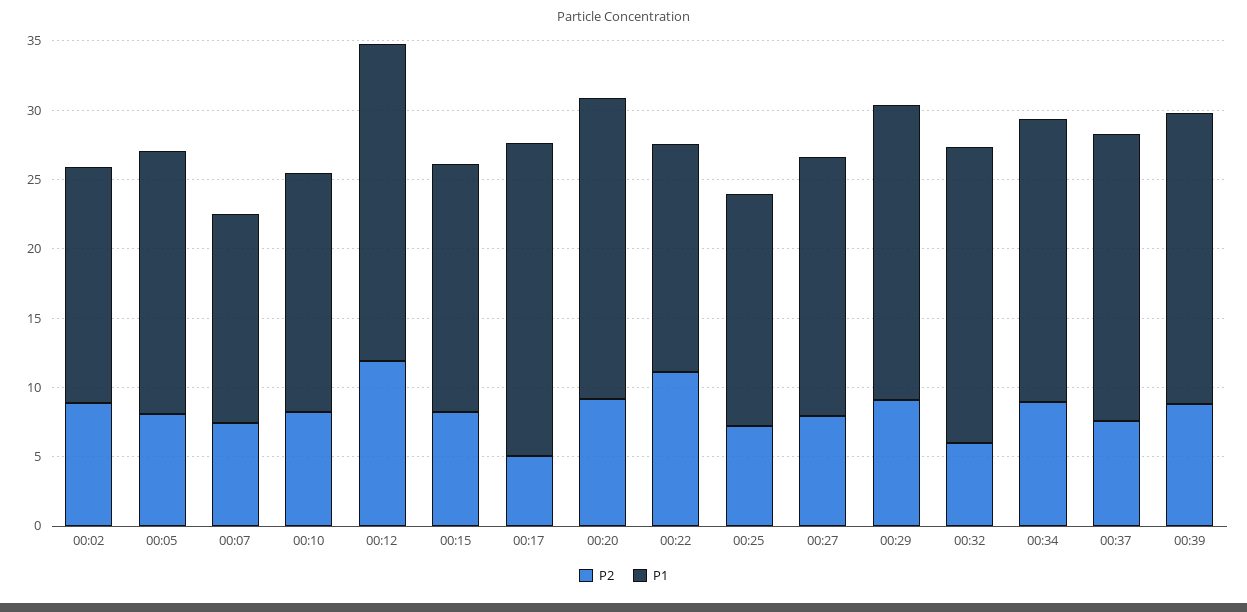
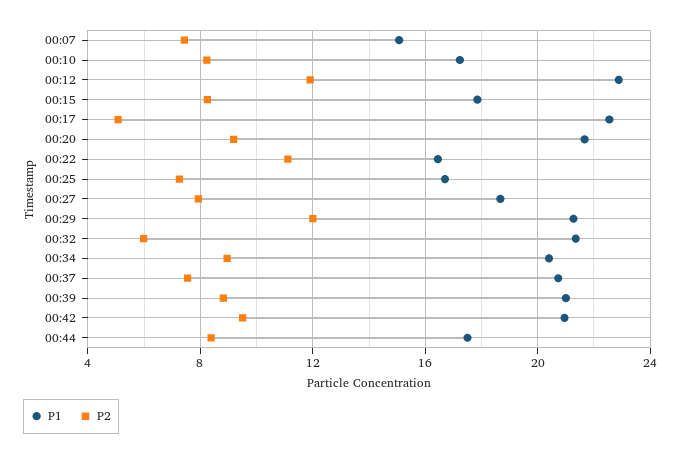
P2, 00:02: 9 -> none
P1, 00:02: 17 -> none
P2, 00:05: 8 -> none
P1, 00:05: 19 -> none
P2, 00:29: 9 -> 12
P1, 00:42: none -> 21
P2, 00:42: none -> 9.5
P1, 00:44: none -> 17.5
P2, 00:44: none -> 8.5

